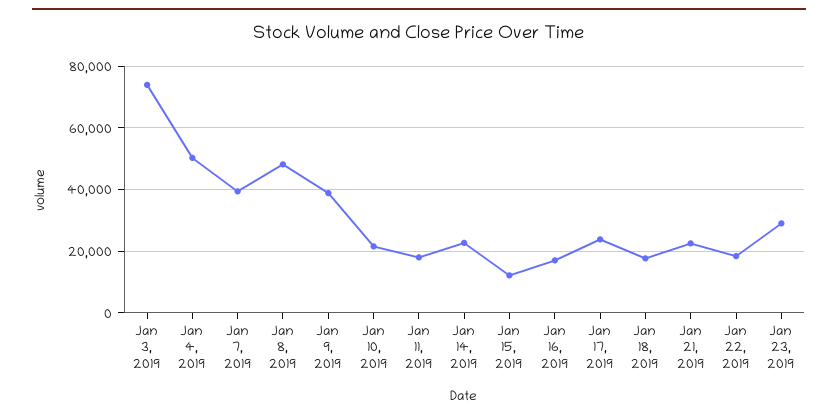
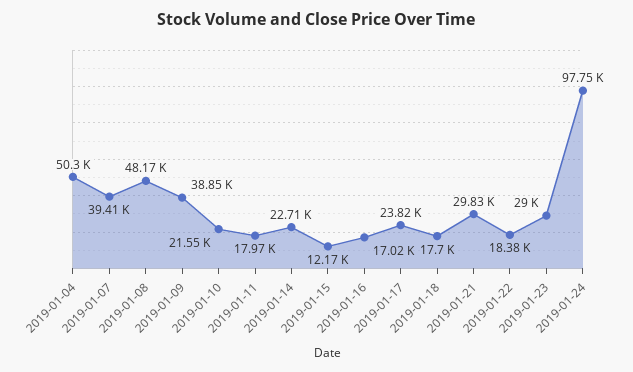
Jan 3, 2019: 74000 -> none
Jan 21, 2019: 22000 -> 29830
2019-01-24: none -> 97750

